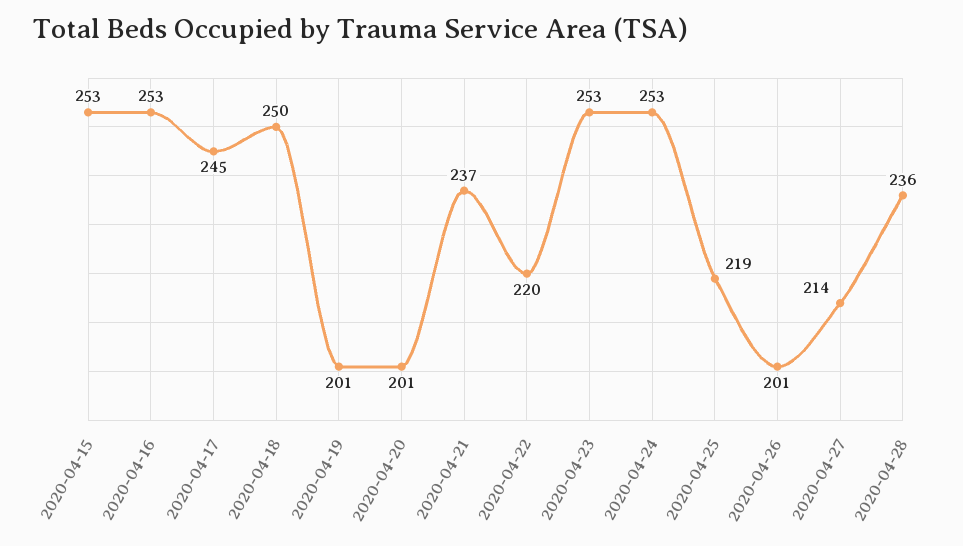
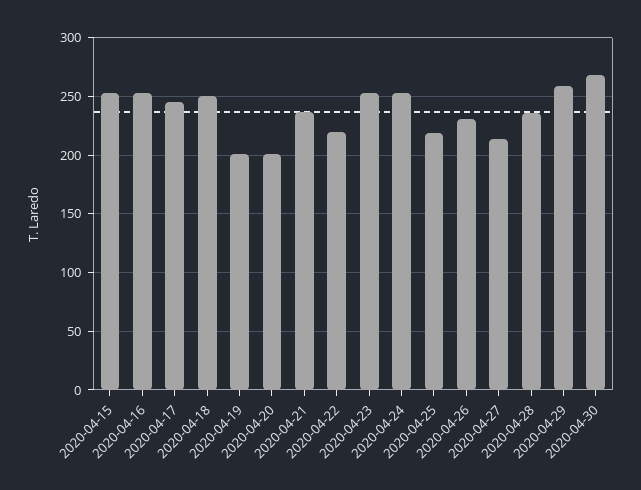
2020-04-26: 201 -> 230
2020-04-29: none -> 260
2020-04-30: none -> 270

